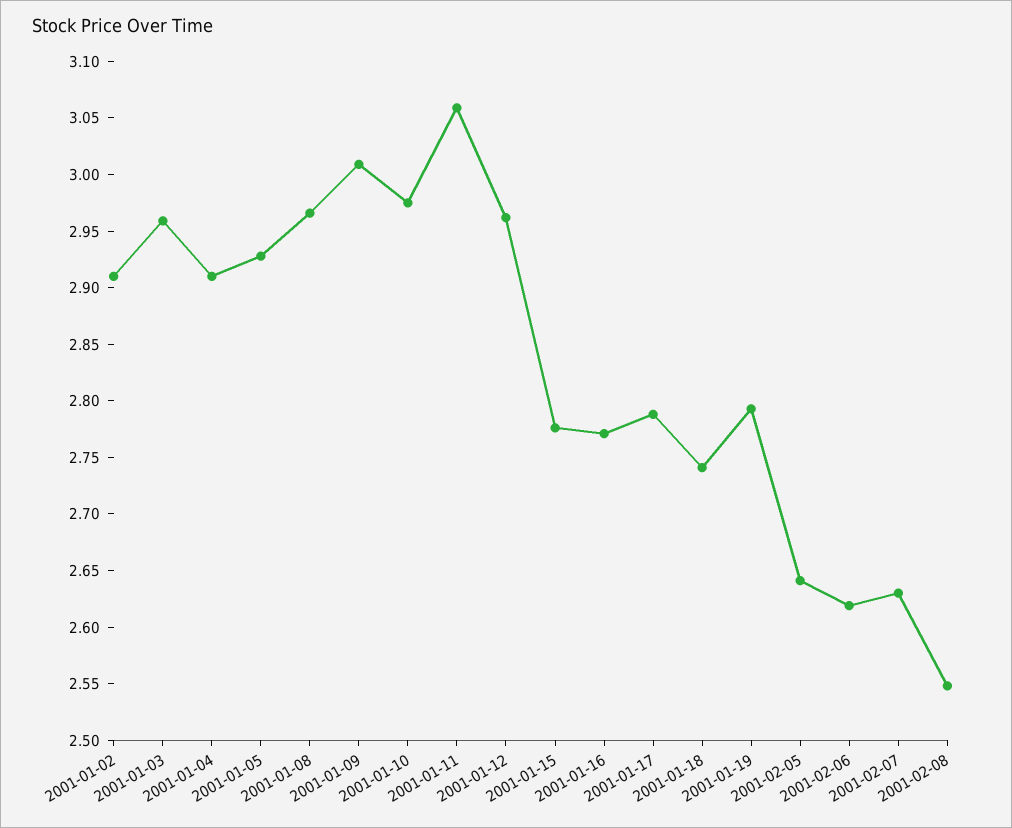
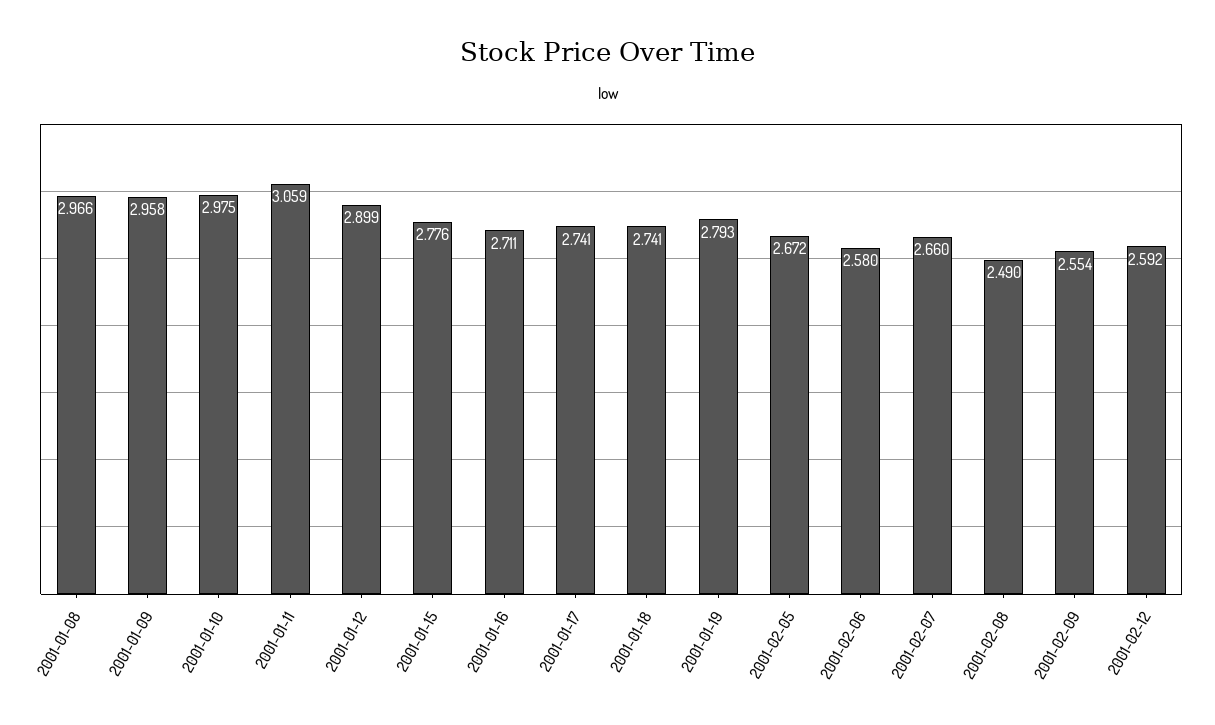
2001-01-02: 2.91 -> none
2001-01-03: 2.96 -> none
2001-01-04: 2.91 -> none
2001-01-05: 2.93 -> none
2001-01-09: 3.01 -> 2.958
2001-01-12: 2.96 -> 2.899
2001-01-16: 2.77 -> 2.711
2001-01-17: 2.79 -> 2.741
2001-02-05: 2.64 -> 2.672
2001-02-06: 2.62 -> 2.58
2001-02-07: 2.63 -> 2.66
2001-02-08: 2.55 -> 2.49
2001-02-09: none -> 2.554
2001-02-12: none -> 2.592

